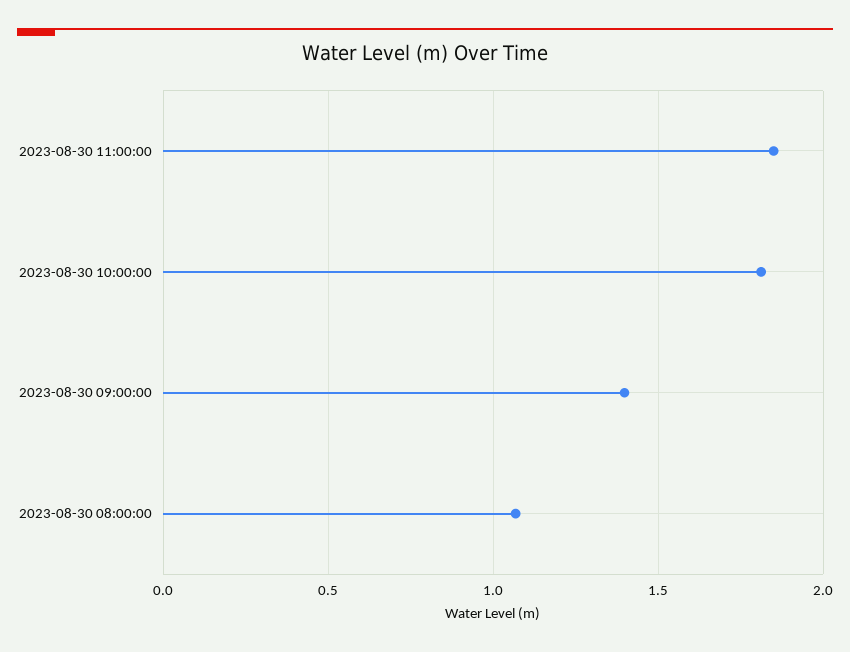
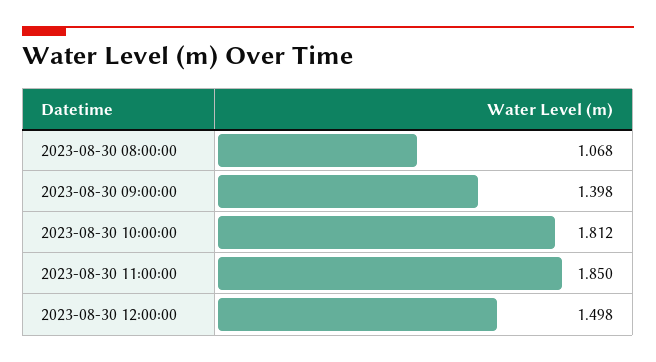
2023-08-30 12:00:00: none -> 1.498

